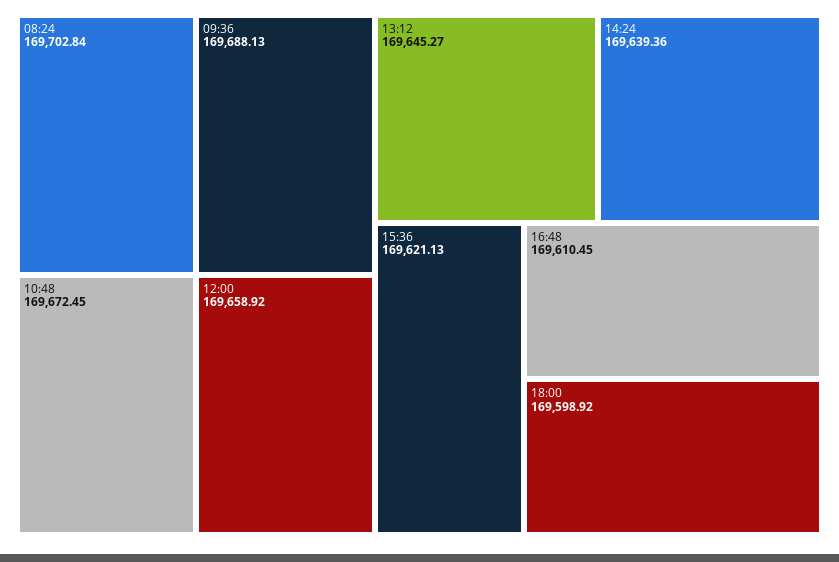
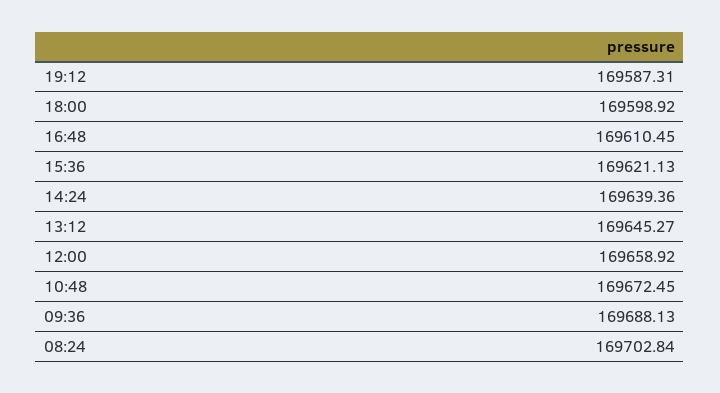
19:12: none -> 169587.31

